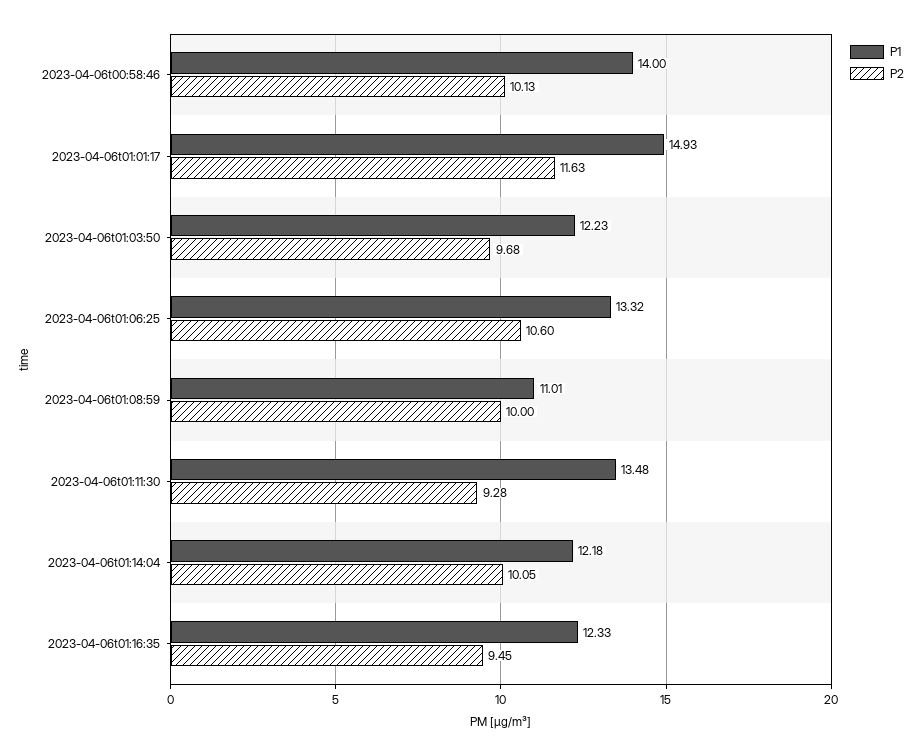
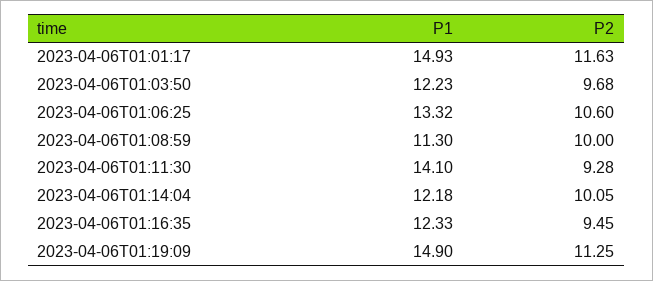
P1, 2023-04-06t00:58:46: 14 -> none
P2, 2023-04-06t00:58:46: 10.13 -> none
P1, 2023-04-06t01:08:59: 11.01 -> 11.3
P1, 2023-04-06t01:11:30: 13.48 -> 14.1
P1, 2023-04-06T01:19:09: none -> 14.9
P2, 2023-04-06T01:19:09: none -> 11.25

